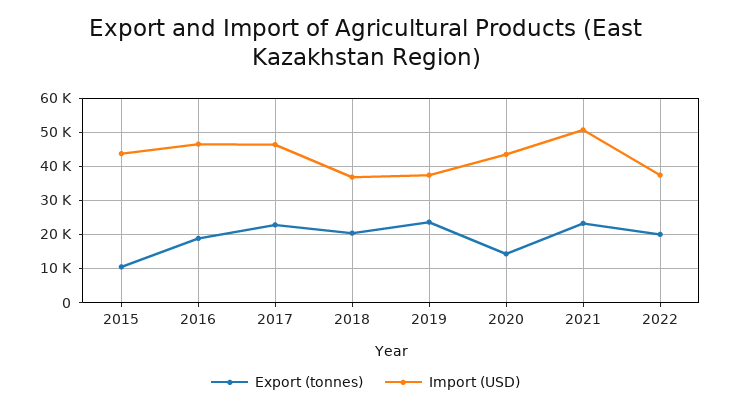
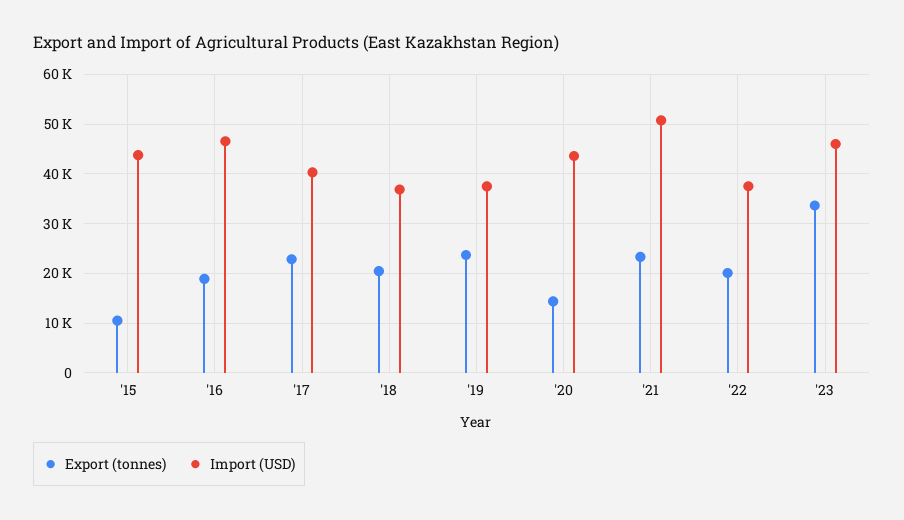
Import (USD), 2017: 46000 -> 40000
Export (tonnes), '23: none -> 34000
Import (USD), '23: none -> 46000

